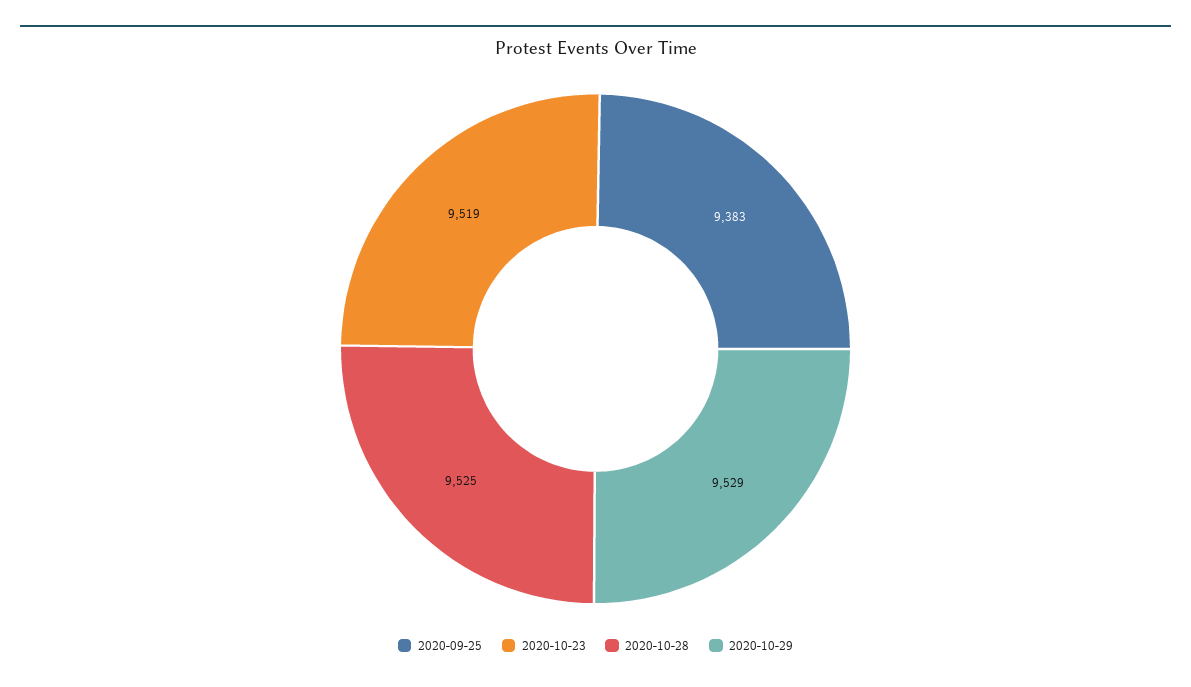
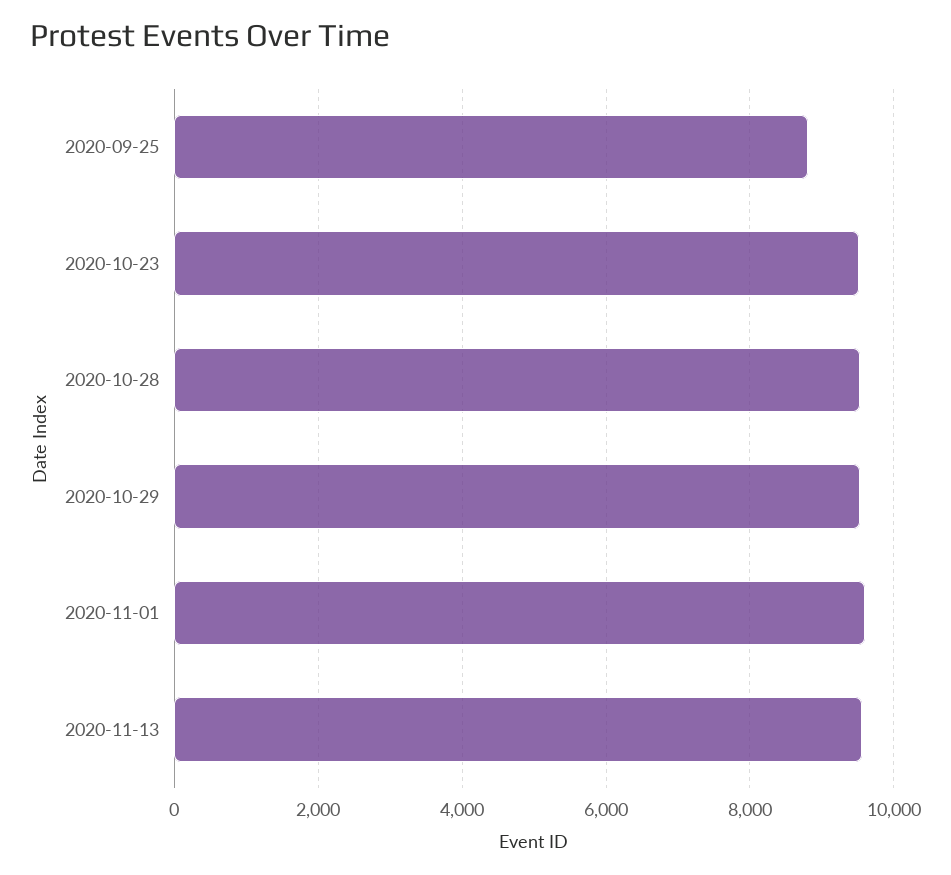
2020-09-25: 9383 -> 8800
2020-11-01: none -> 9600
2020-11-13: none -> 9600

